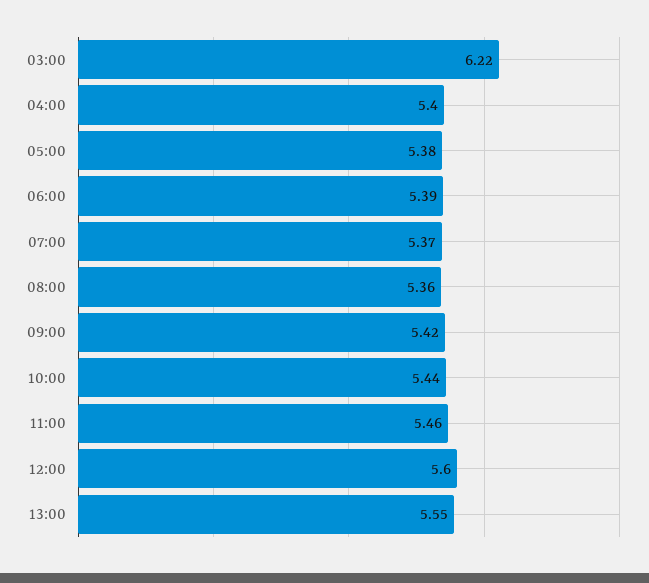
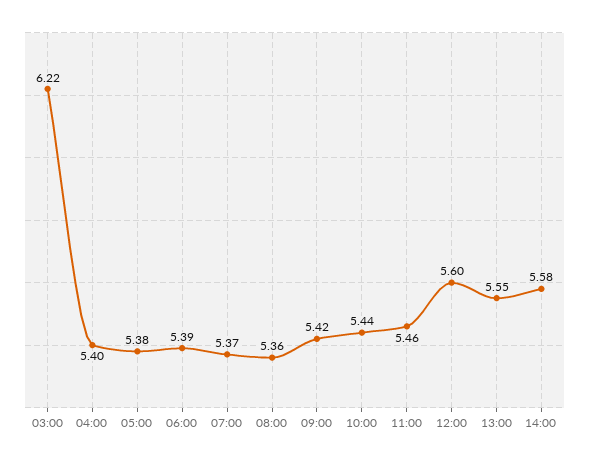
14:00: none -> 5.58

